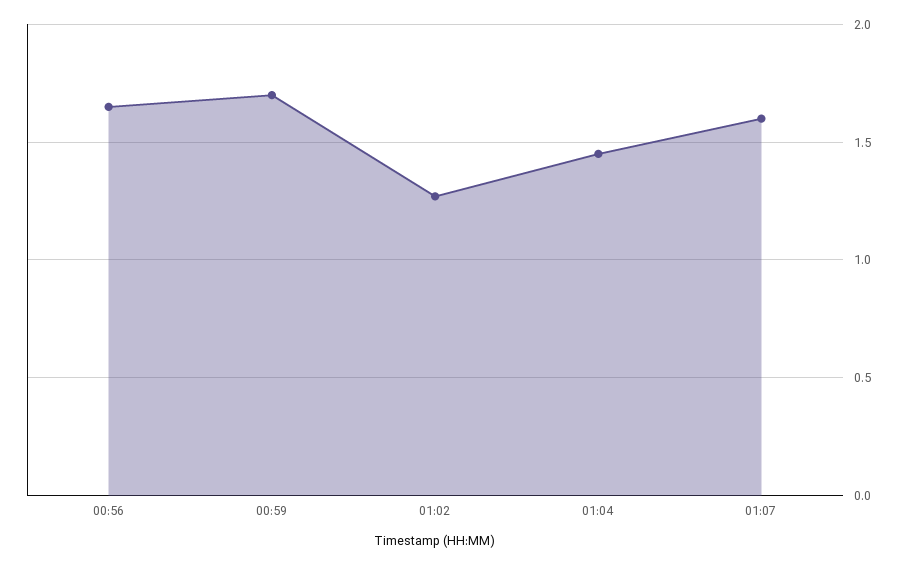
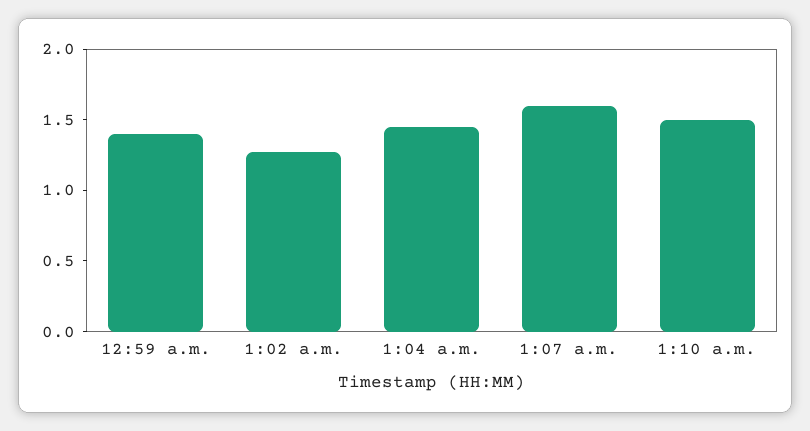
00:56: 1.65 -> none
00:59: 1.7 -> 1.4
1:10 a.m.: none -> 1.5

